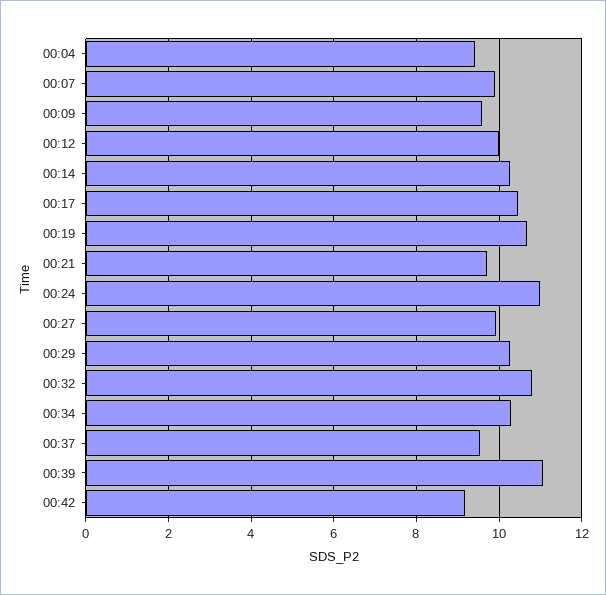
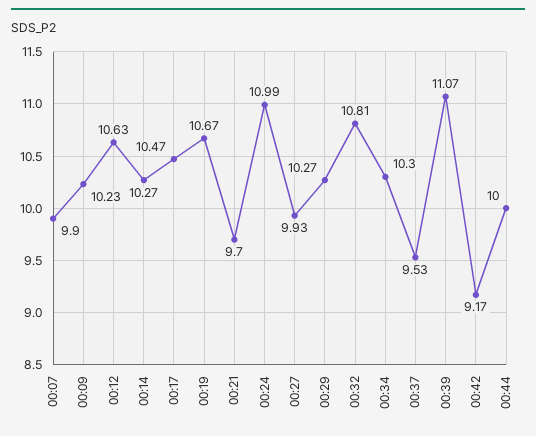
00:04: 9.4 -> none
00:09: 9.6 -> 10.23
00:12: 10 -> 10.63
00:44: none -> 10

